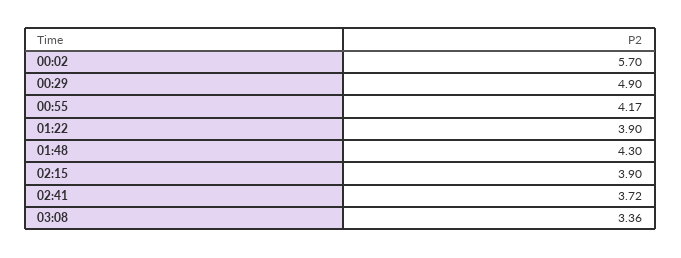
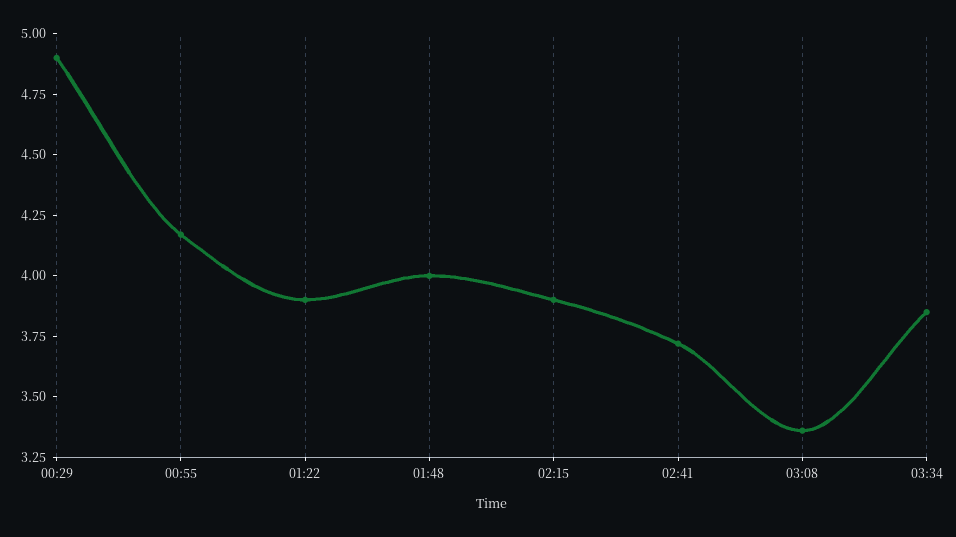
00:02: 5.7 -> none
01:48: 4.3 -> 4
03:34: none -> 3.85

